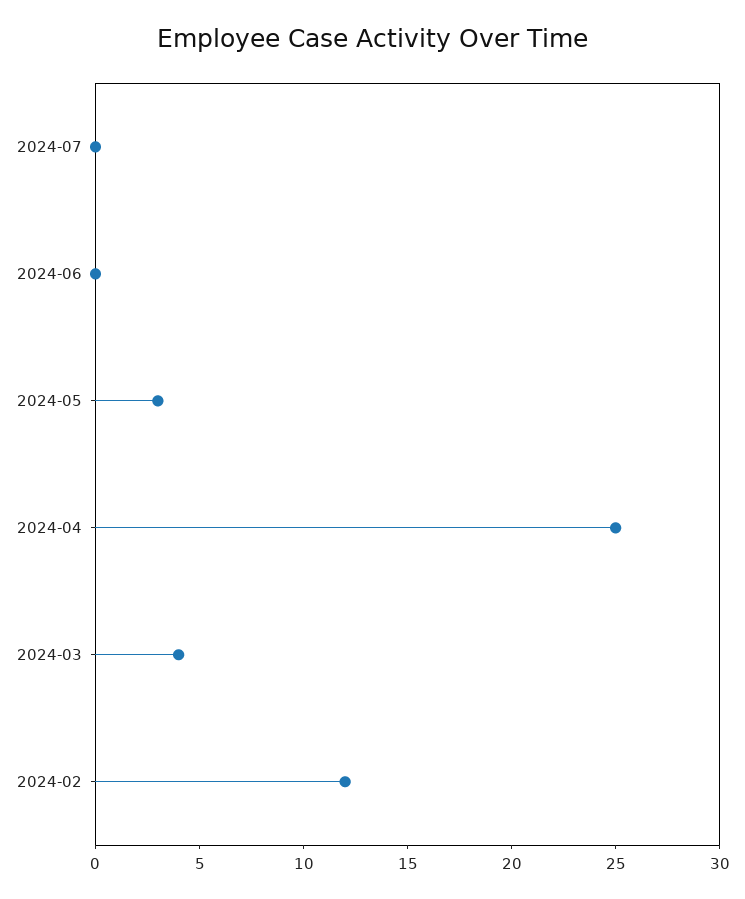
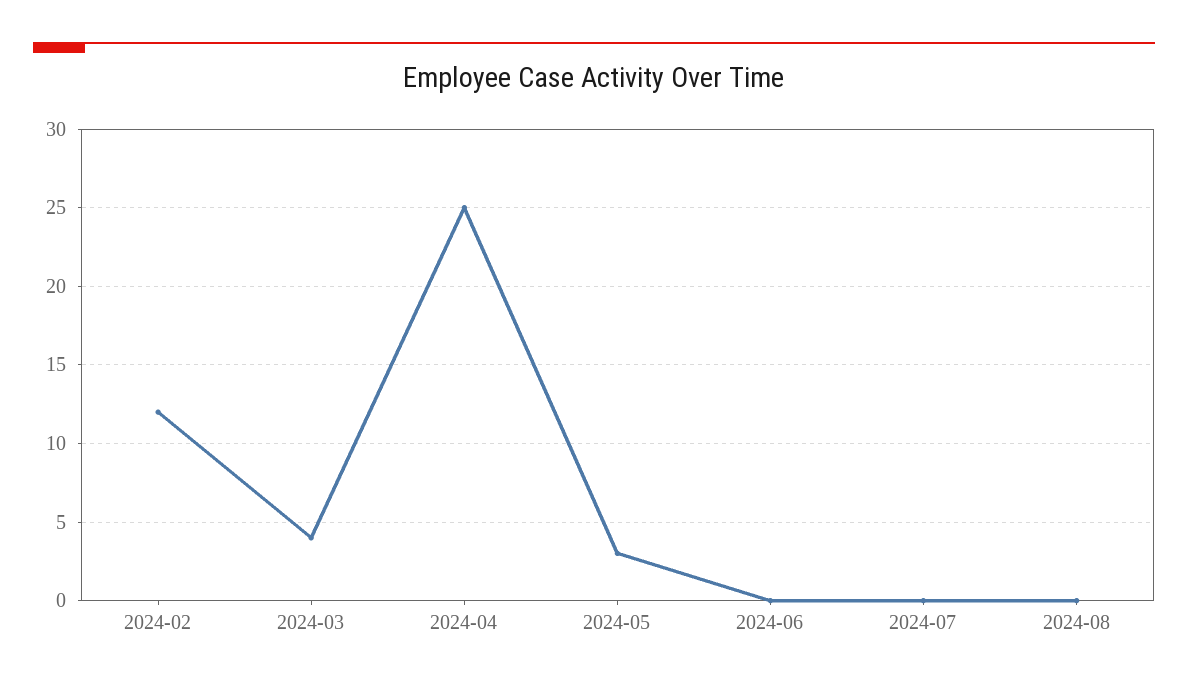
2024-08: none -> 0

